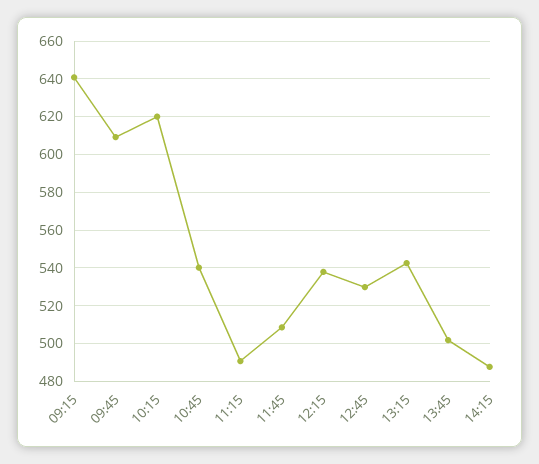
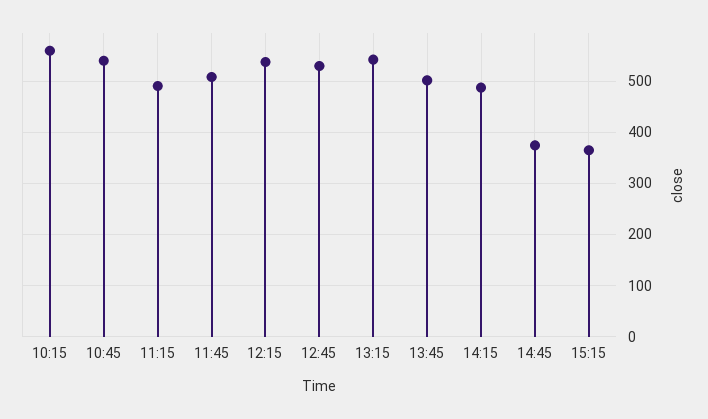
09:15: 640 -> none
09:45: 610 -> none
10:15: 620 -> 560
14:45: none -> 380
15:15: none -> 360

